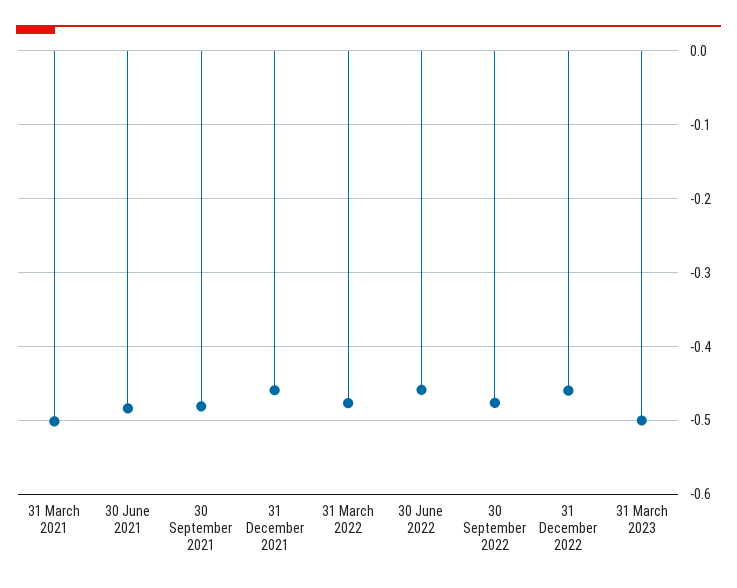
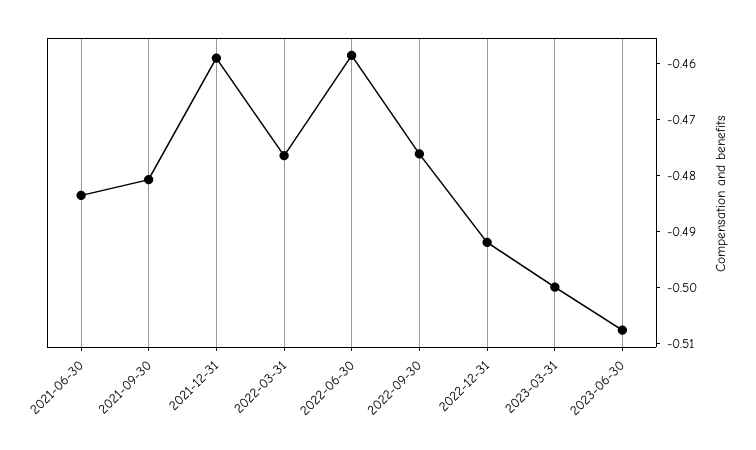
31 March 2021: -0.5 -> none
31 December 2022: -0.46 -> -0.492
2023-06-30: none -> -0.508

